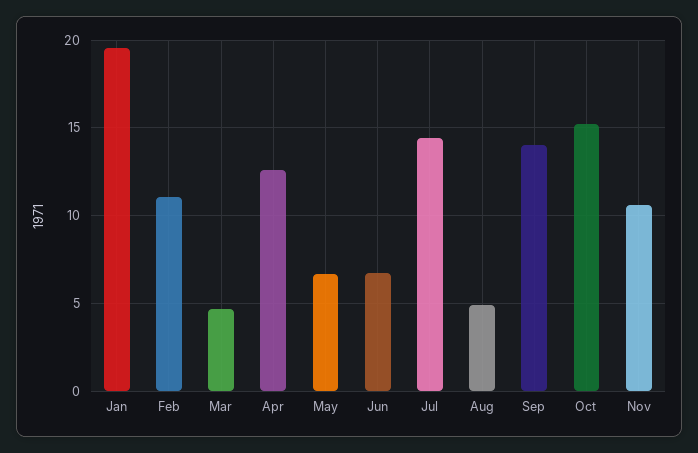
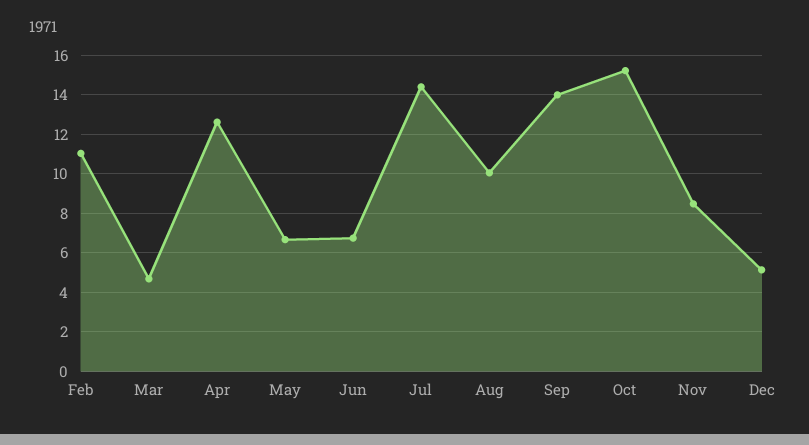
Jan: 19.5 -> none
Aug: 5 -> 10
Nov: 10.5 -> 8.5
Dec: none -> 5

